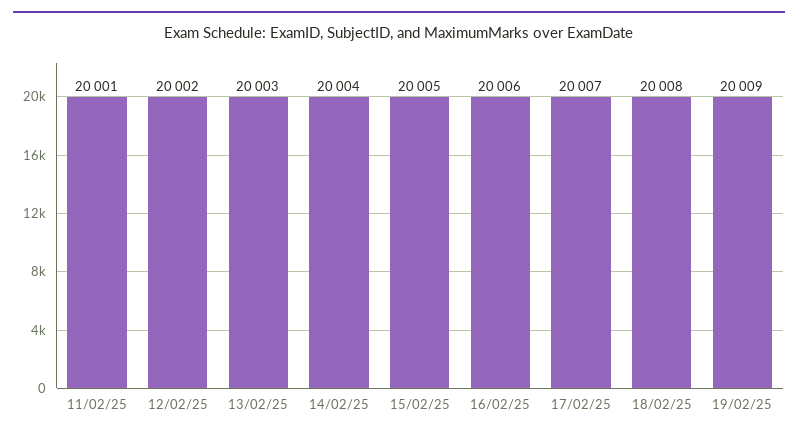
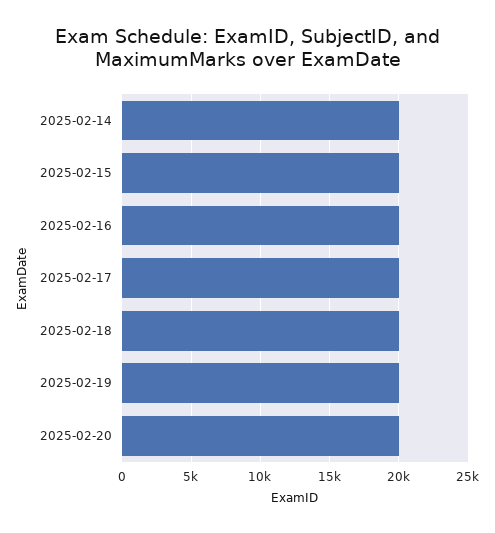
11/02/25: 20001 -> none
12/02/25: 20002 -> none
13/02/25: 20003 -> none
2025-02-20: none -> 20000

